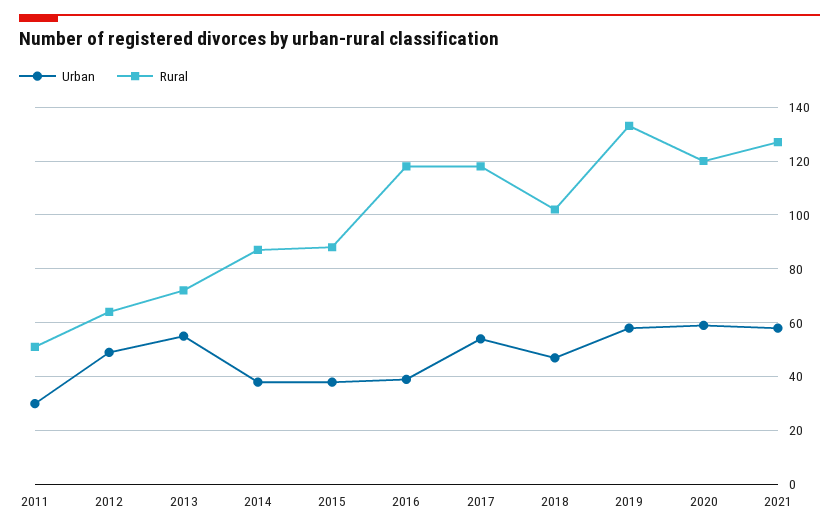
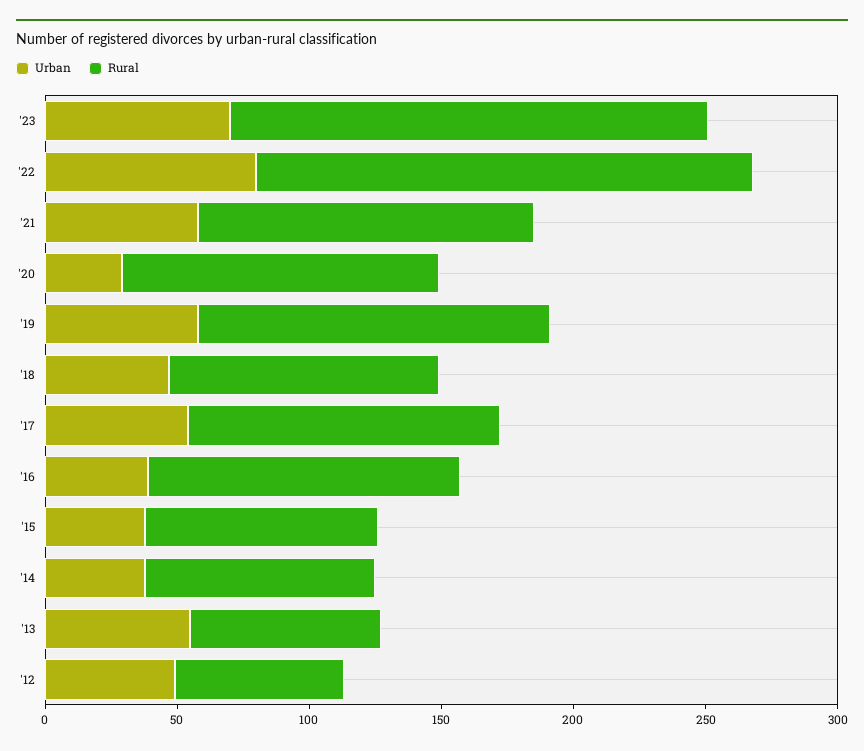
Urban, 2011: 30 -> none
Rural, 2011: 50 -> none
Urban, 2020: 60 -> 30
Urban, '23: none -> 70
Rural, '23: none -> 180
Urban, '22: none -> 80
Rural, '22: none -> 190

